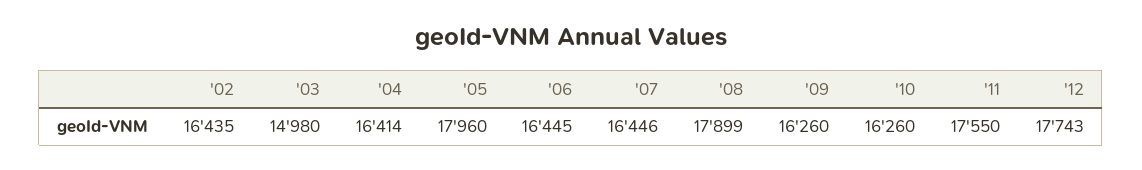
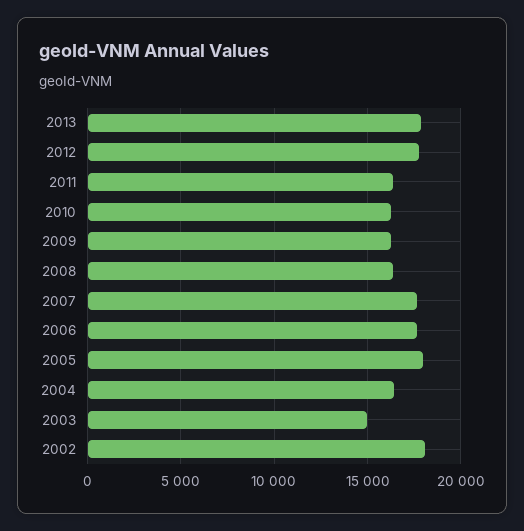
'02: 16435 -> 18000
'06: 16445 -> 17500
'07: 16446 -> 17500
'08: 17899 -> 16500
'11: 17550 -> 16500
2013: none -> 18000

